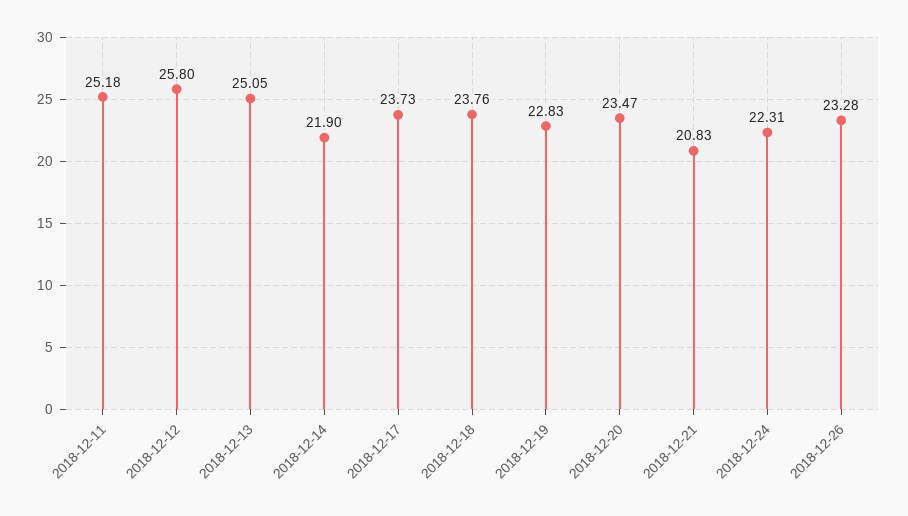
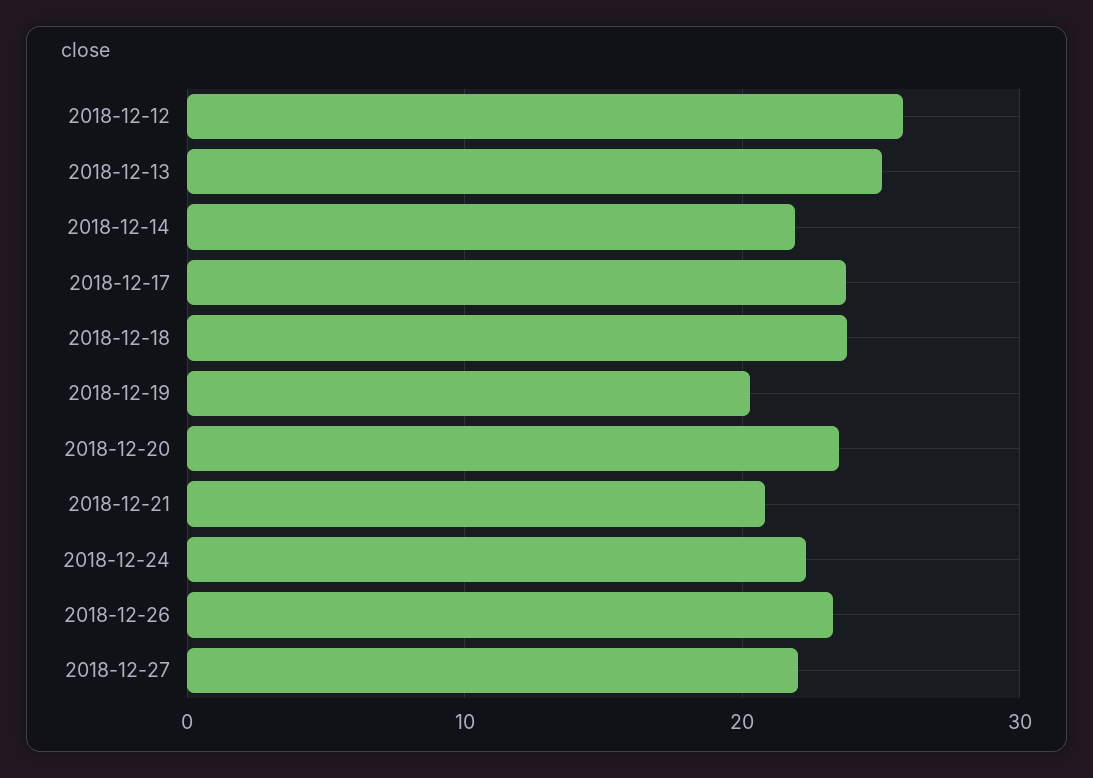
2018-12-11: 25.18 -> none
2018-12-19: 22.83 -> 20
2018-12-27: none -> 22

